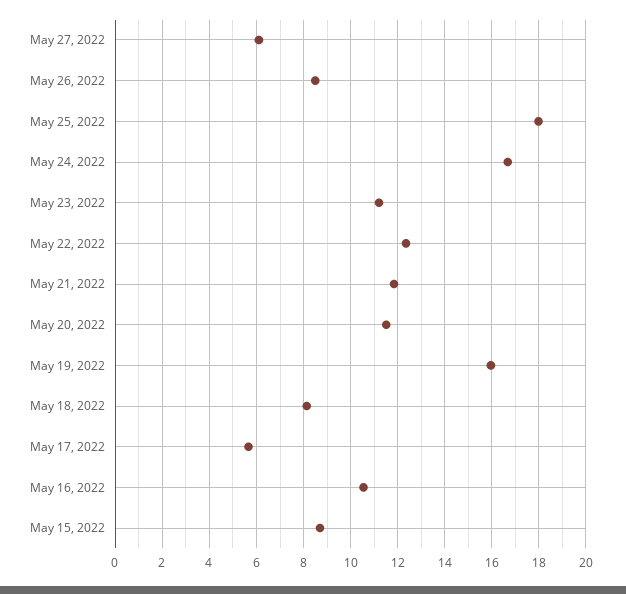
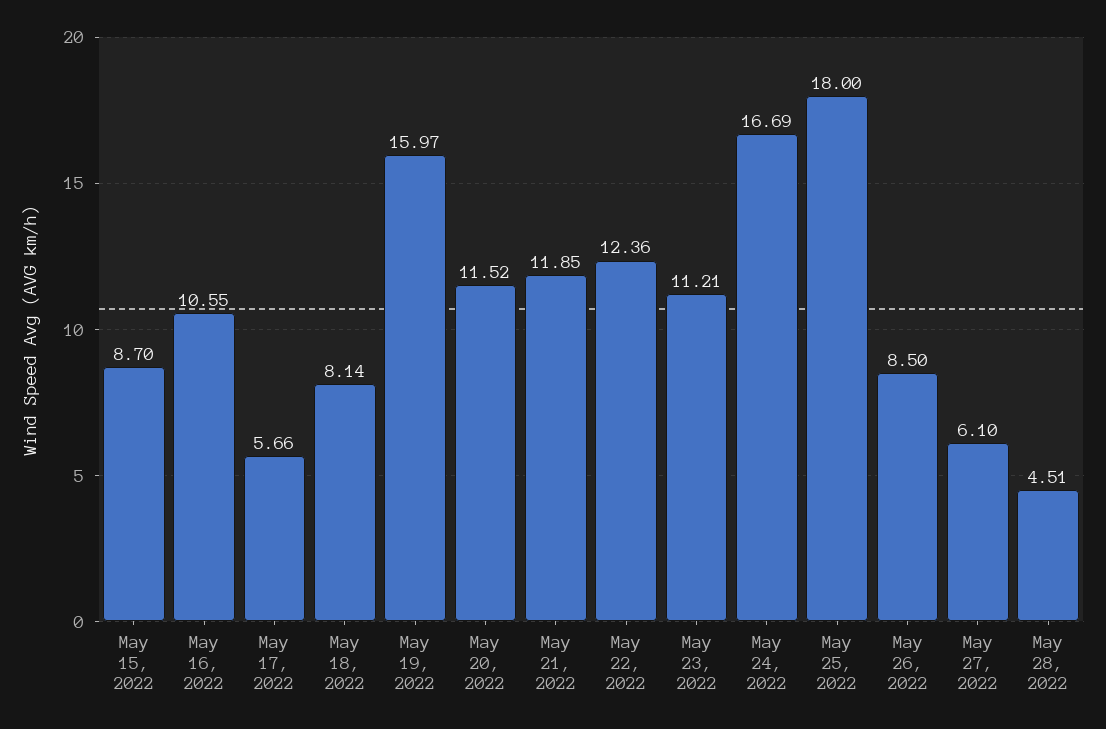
May 28, 2022: none -> 4.51

